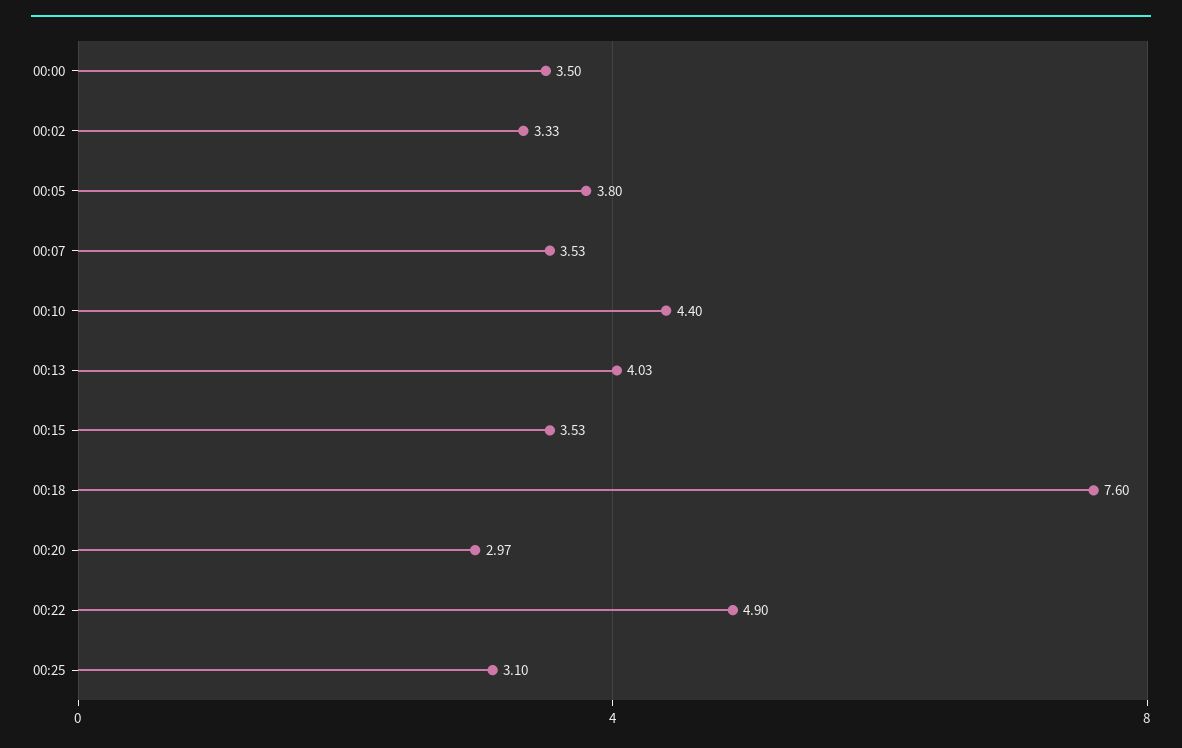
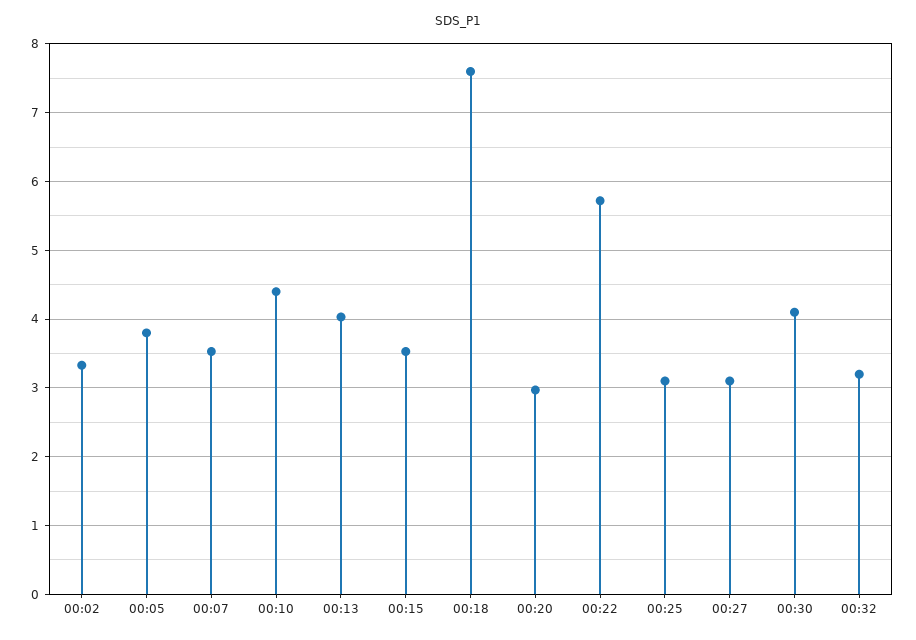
00:00: 3.5 -> none
00:22: 4.9 -> 5.7
00:27: none -> 3.1
00:30: none -> 4.1
00:32: none -> 3.2

